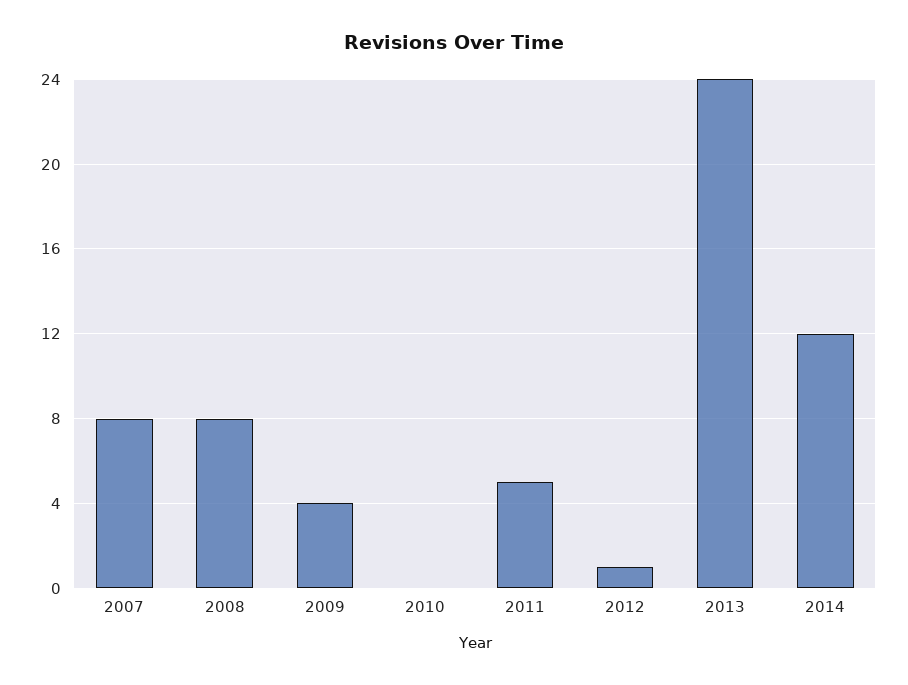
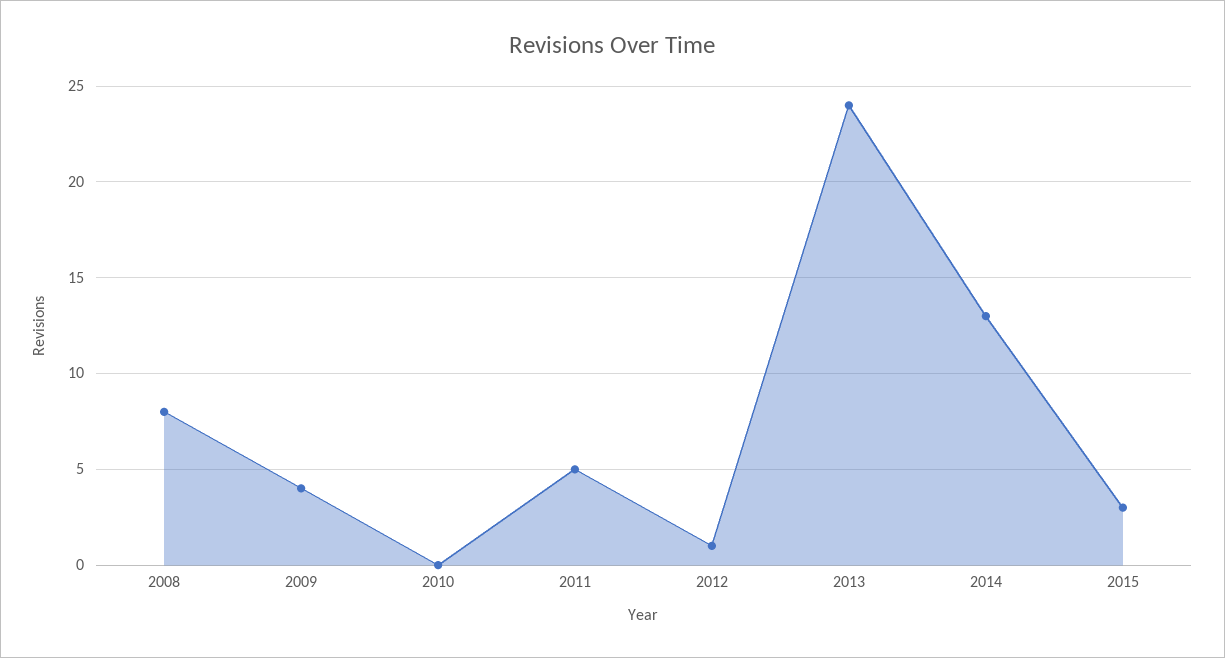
2007: 8 -> none
2014: 12 -> 13
2015: none -> 3

